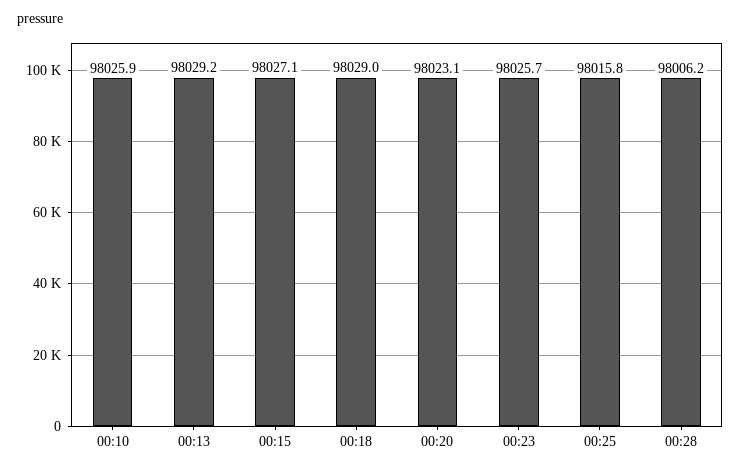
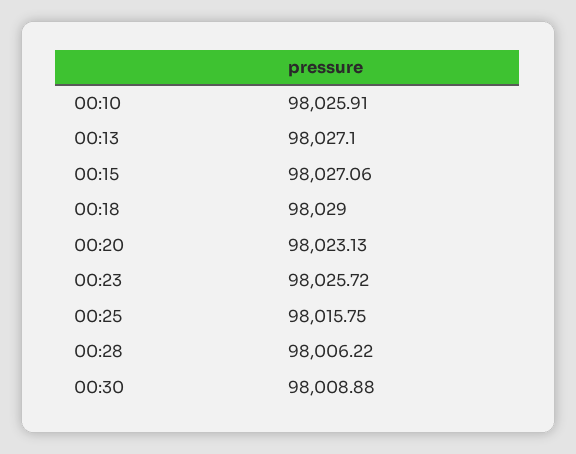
00:13: 98029.2 -> 98027.1
00:30: none -> 98008.88

